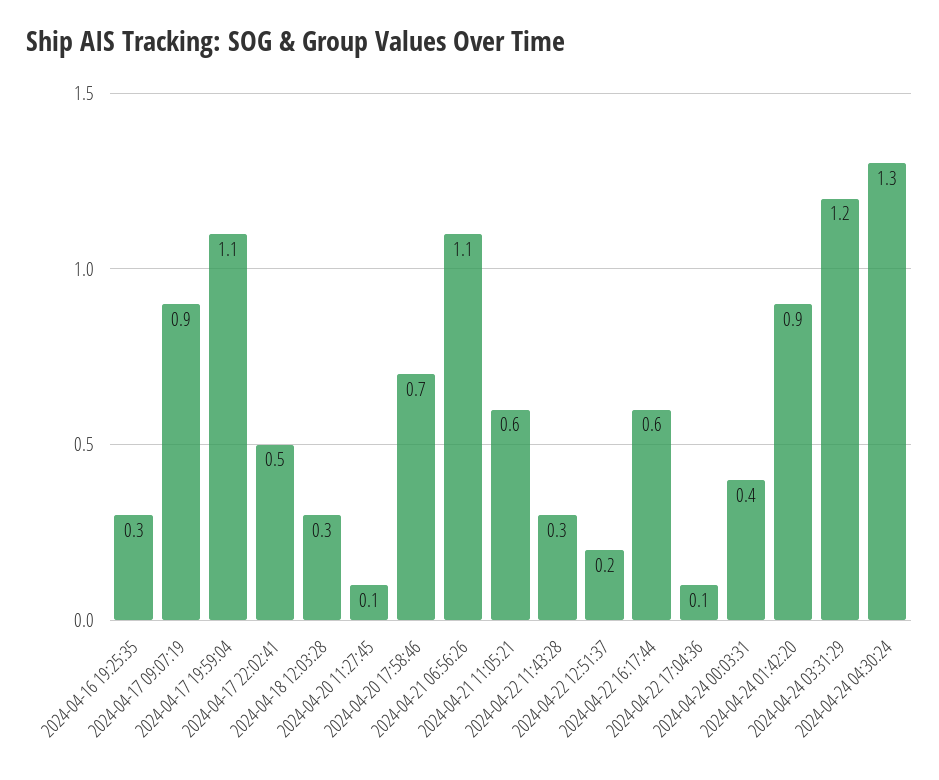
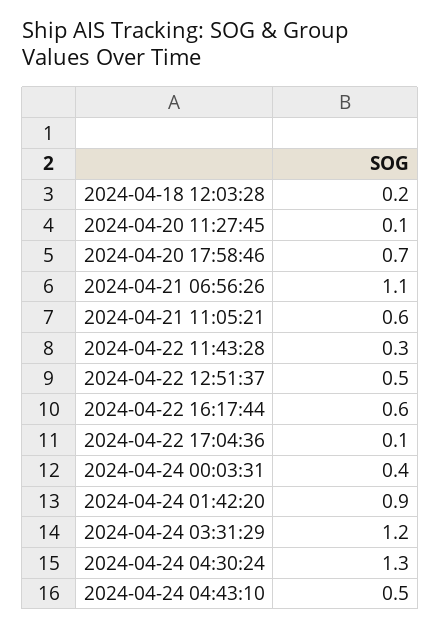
2024-04-16 19:25:35: 0.3 -> none
2024-04-17 09:07:19: 0.9 -> none
2024-04-17 19:59:04: 1.1 -> none
2024-04-17 22:02:41: 0.5 -> none
2024-04-18 12:03:28: 0.3 -> 0.2
2024-04-22 12:51:37: 0.2 -> 0.5
2024-04-24 04:43:10: none -> 0.5

